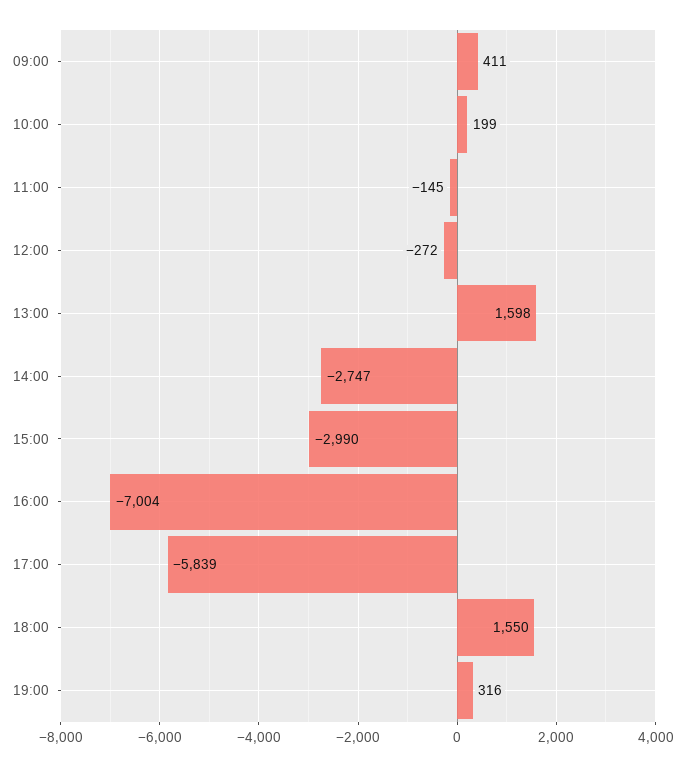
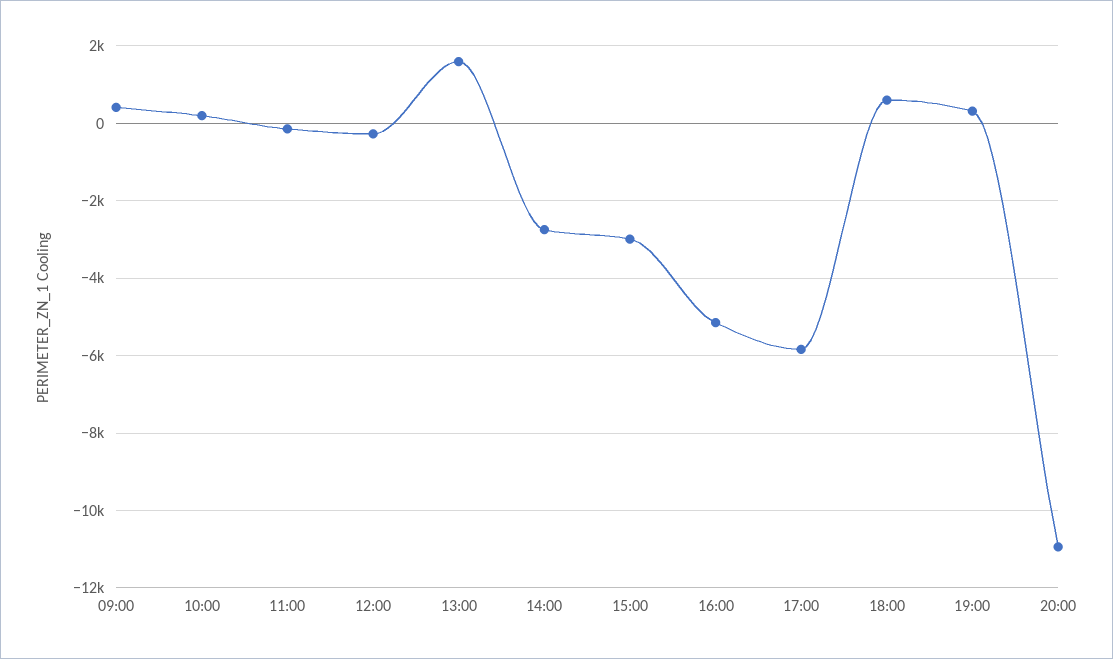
16:00: -7004 -> -5200
18:00: 1550 -> 600
20:00: none -> -11000

